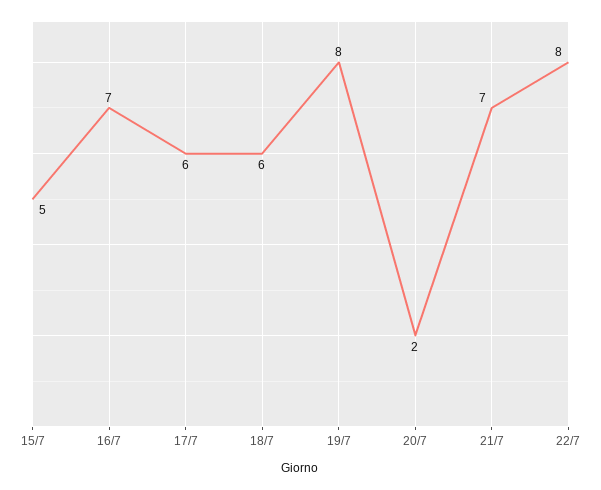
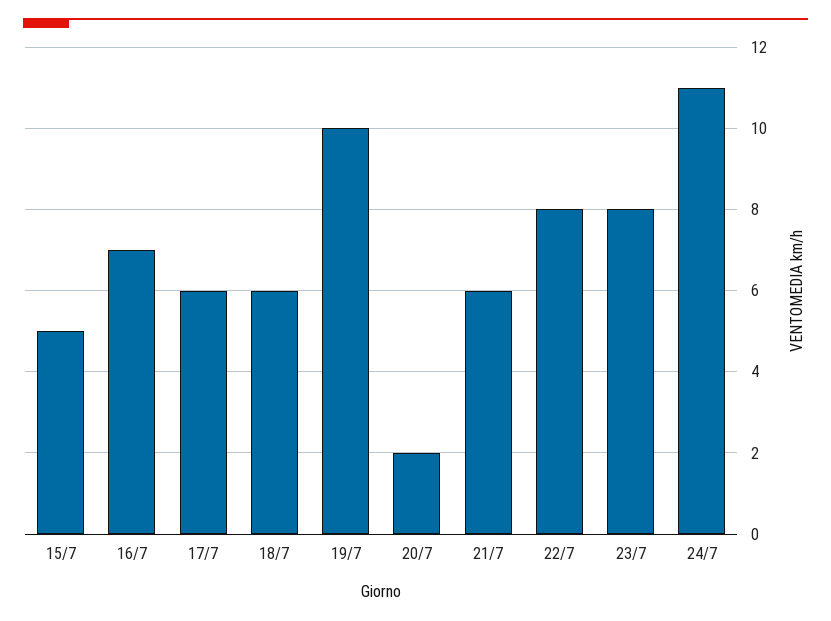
19/7: 8 -> 10
21/7: 7 -> 6
23/7: none -> 8
24/7: none -> 11

